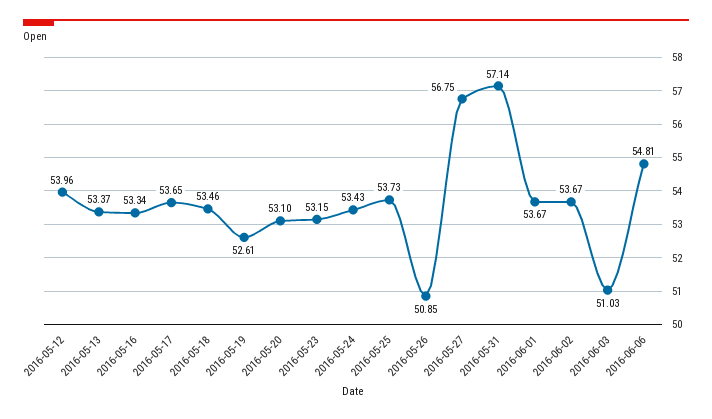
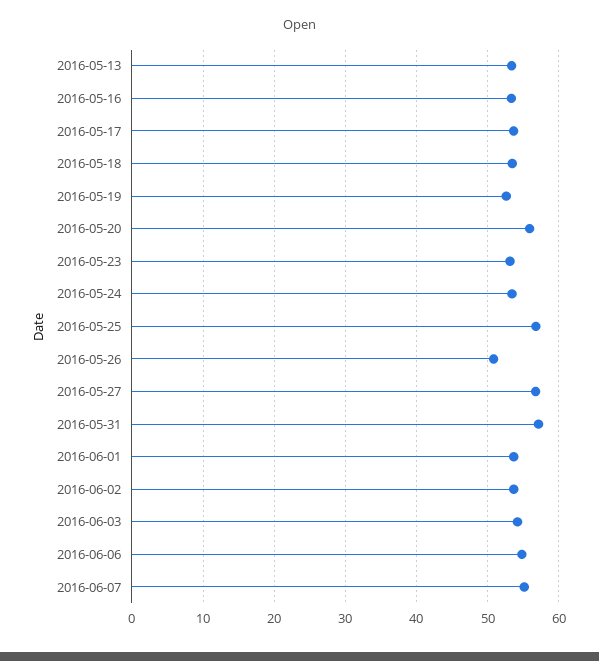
2016-05-12: 53.96 -> none
2016-05-20: 53.1 -> 56
2016-05-25: 53.73 -> 57
2016-06-03: 51.03 -> 54
2016-06-07: none -> 55

